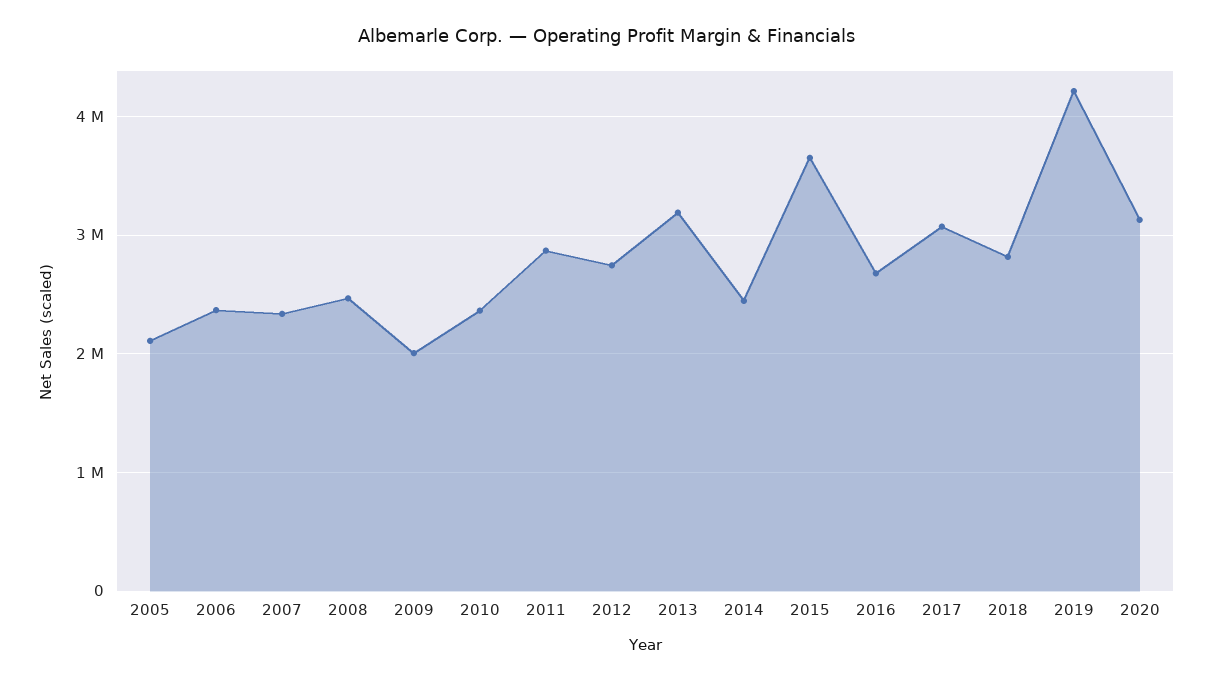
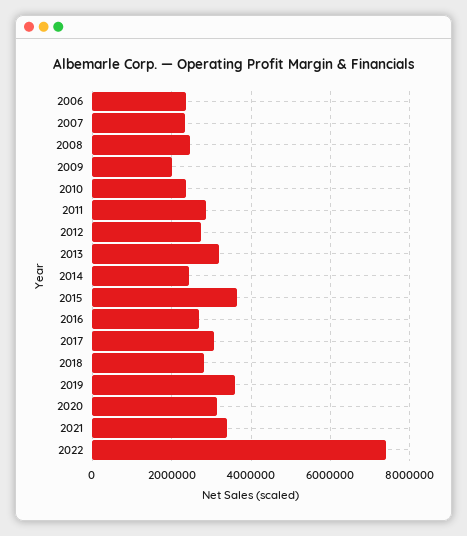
2005: 2100000 -> none
2019: 4200000 -> 3600000
2021: none -> 3400000
2022: none -> 7400000

